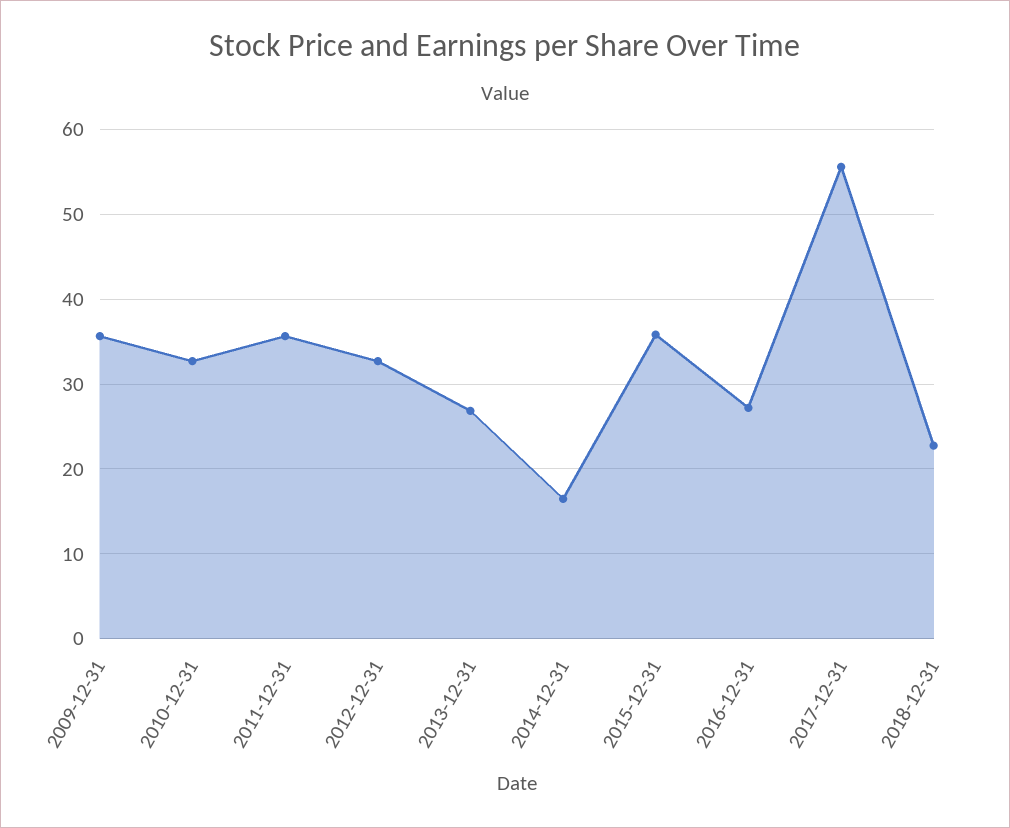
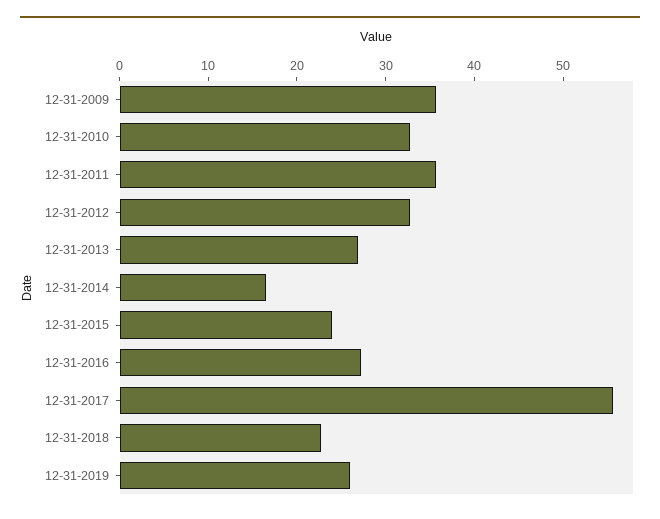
2015-12-31: 36 -> 24
12-31-2019: none -> 26

